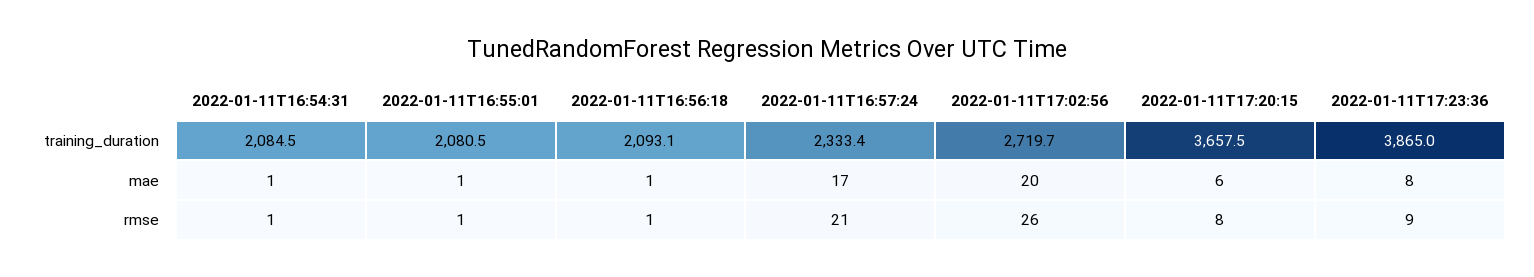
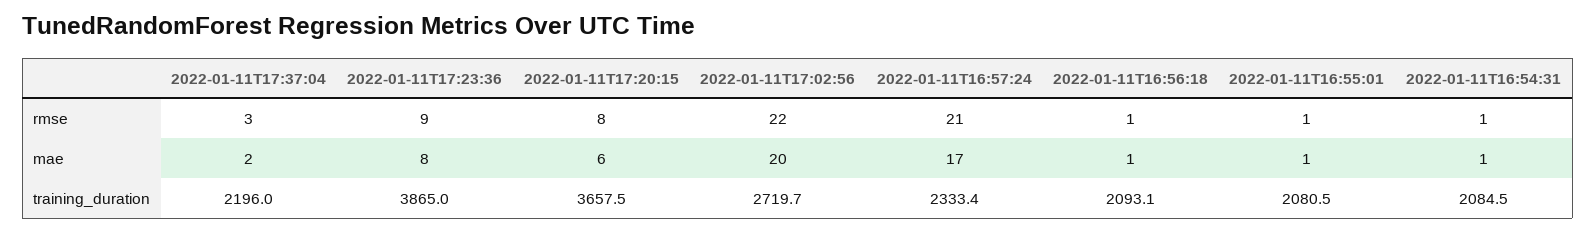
2022-01-11T17:02:56, rmse: 26 -> 22
2022-01-11T17:37:04, rmse: none -> 3
2022-01-11T17:37:04, mae: none -> 2
2022-01-11T17:37:04, training_duration: none -> 2196

